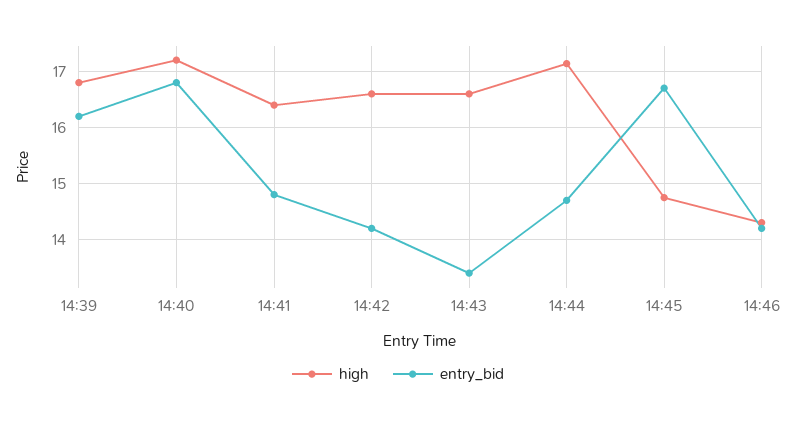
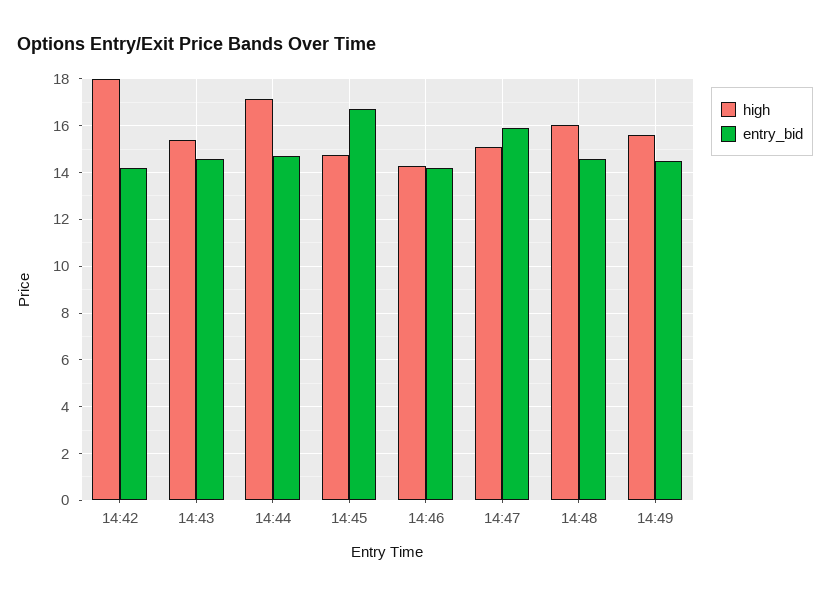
high, 14:39: 16.8 -> none
entry_bid, 14:39: 16.2 -> none
high, 14:40: 17.2 -> none
entry_bid, 14:40: 16.8 -> none
high, 14:41: 16.4 -> none
entry_bid, 14:41: 14.8 -> none
high, 14:42: 16.6 -> 18
high, 14:43: 16.6 -> 15.5
entry_bid, 14:43: 13.4 -> 14.5
high, 14:47: none -> 15
entry_bid, 14:47: none -> 16
high, 14:48: none -> 16
entry_bid, 14:48: none -> 14.5
high, 14:49: none -> 15.5
entry_bid, 14:49: none -> 14.5

